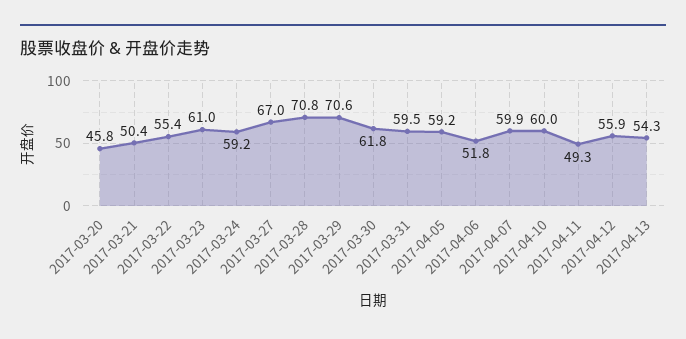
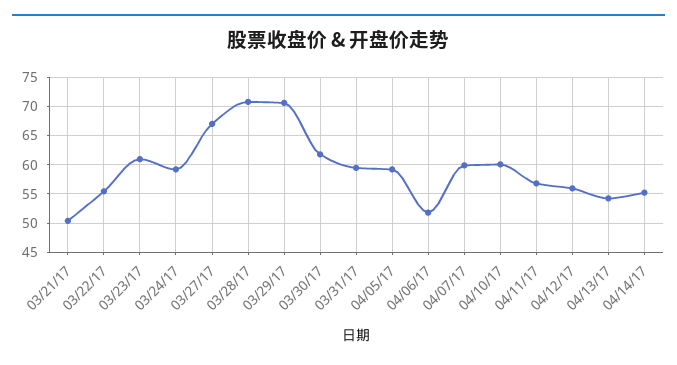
2017-03-20: 45.8 -> none
2017-04-11: 49.3 -> 57.5
04/14/17: none -> 55

